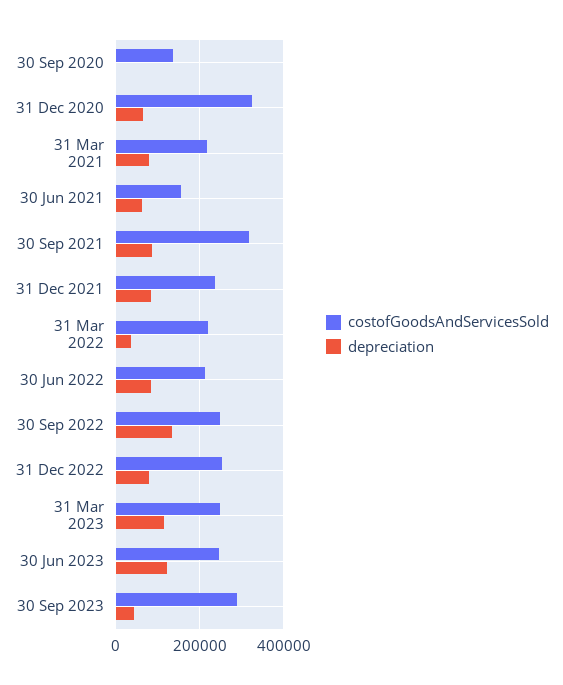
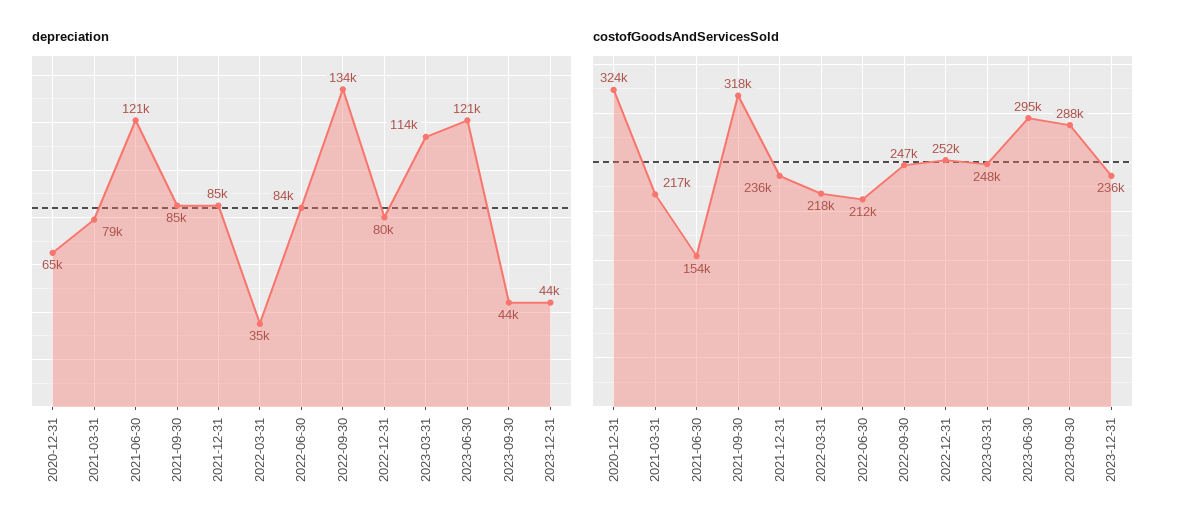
costofGoodsAndServicesSold, 30 Sep 2020: 140000 -> none
depreciation, 30 Sep 2020: 0 -> none
depreciation, 30 Jun 2021: 60000 -> 121000
costofGoodsAndServicesSold, 30 Jun 2023: 240000 -> 295000
depreciation, 2023-12-31: none -> 44000
costofGoodsAndServicesSold, 2023-12-31: none -> 236000

